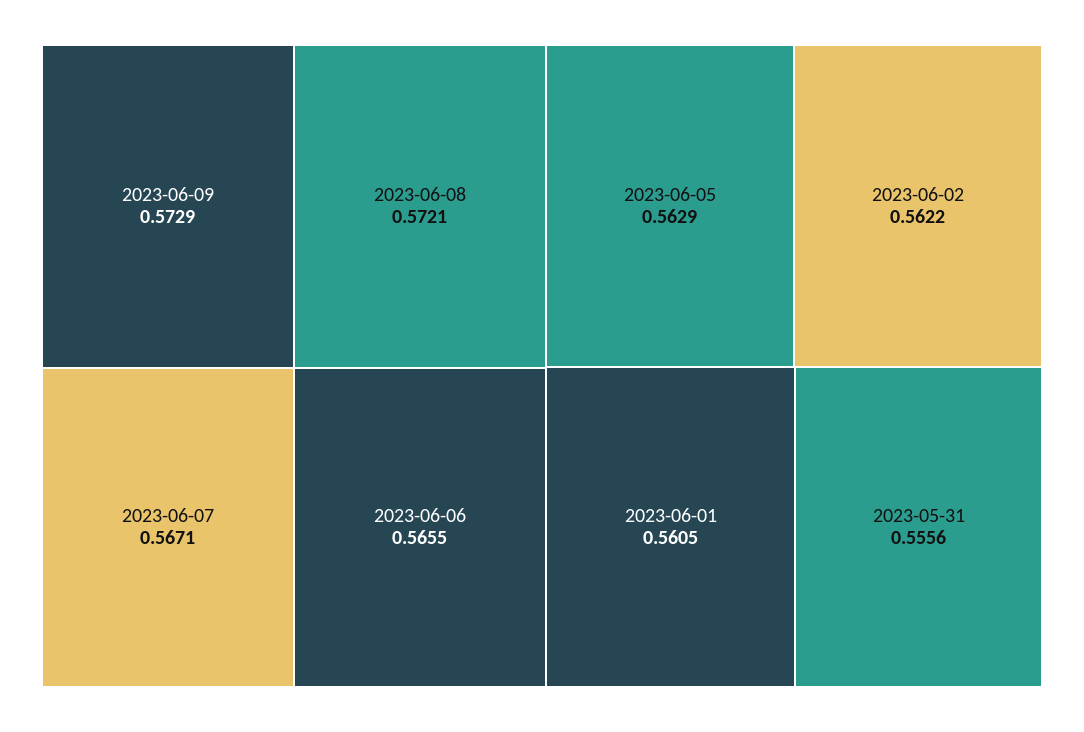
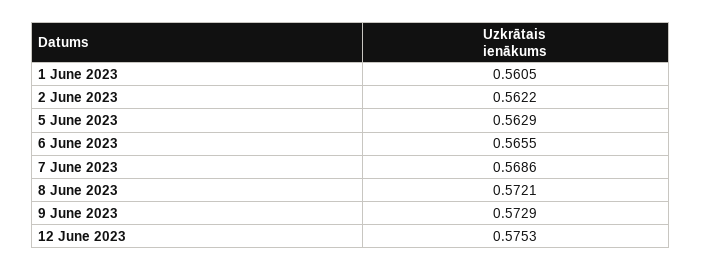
2023-06-07: 0.5671 -> 0.5686
2023-05-31: 0.5556 -> none
12 June 2023: none -> 0.5753

